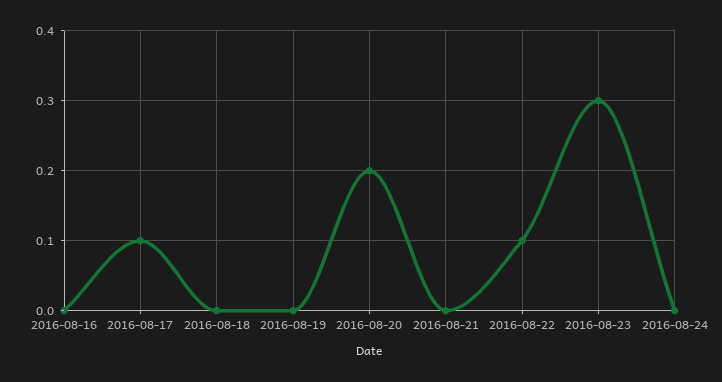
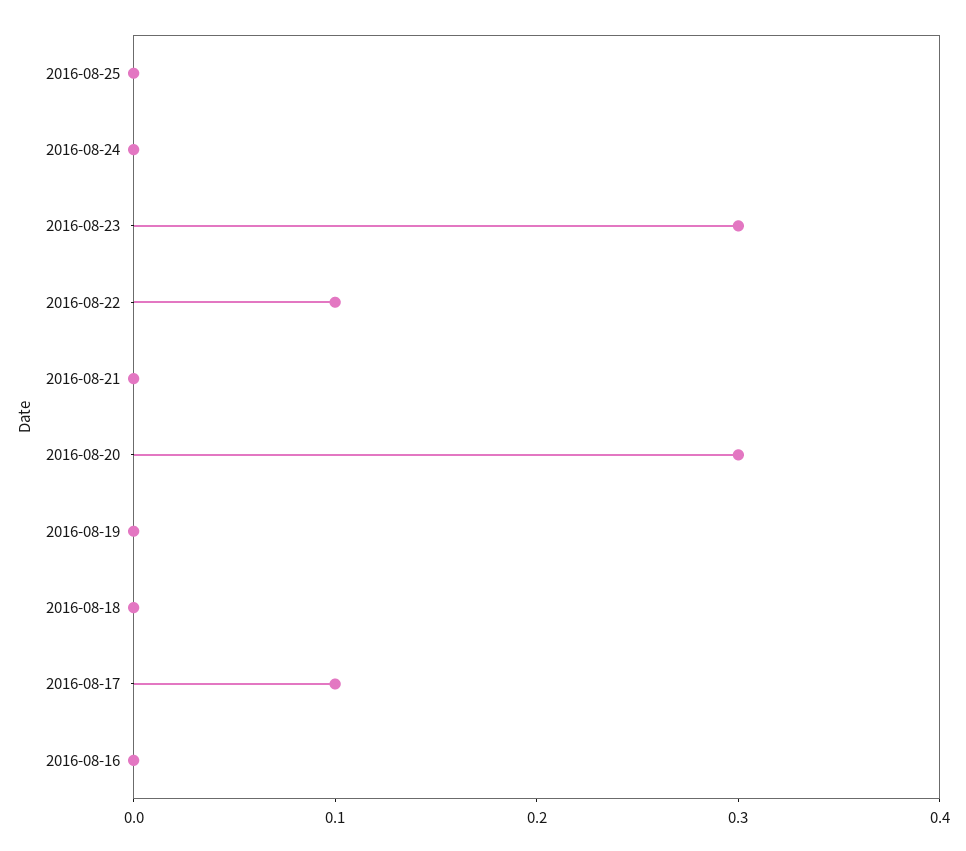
2016-08-20: 0.2 -> 0.3
2016-08-25: none -> 0

